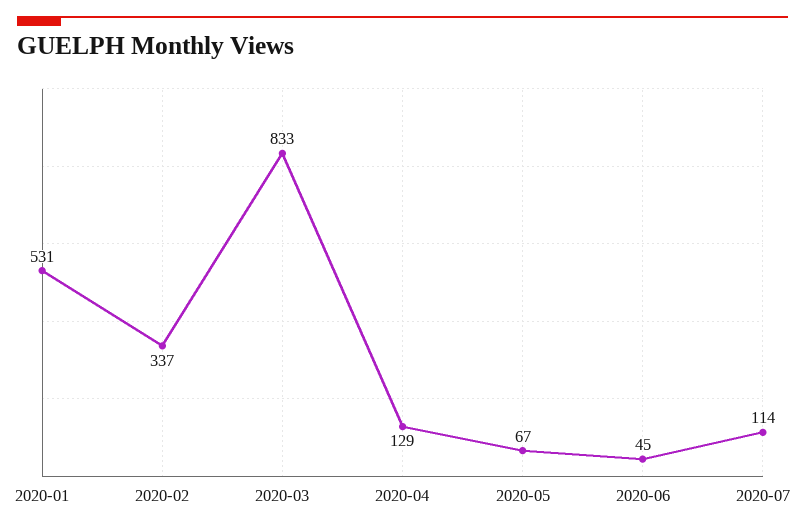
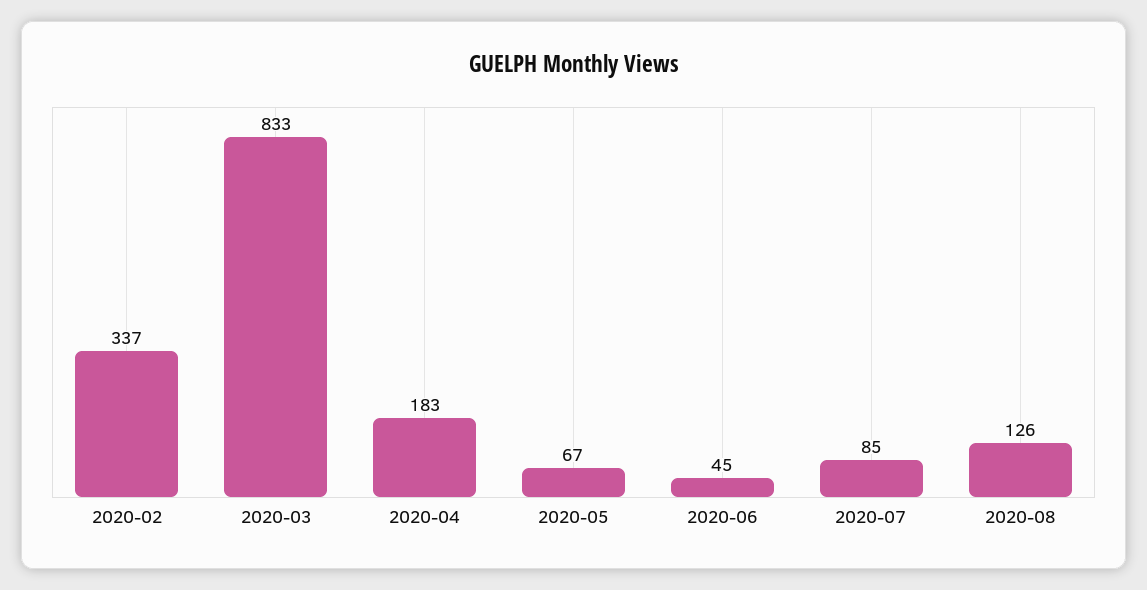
2020-01: 531 -> none
2020-04: 129 -> 183
2020-07: 114 -> 85
2020-08: none -> 126

